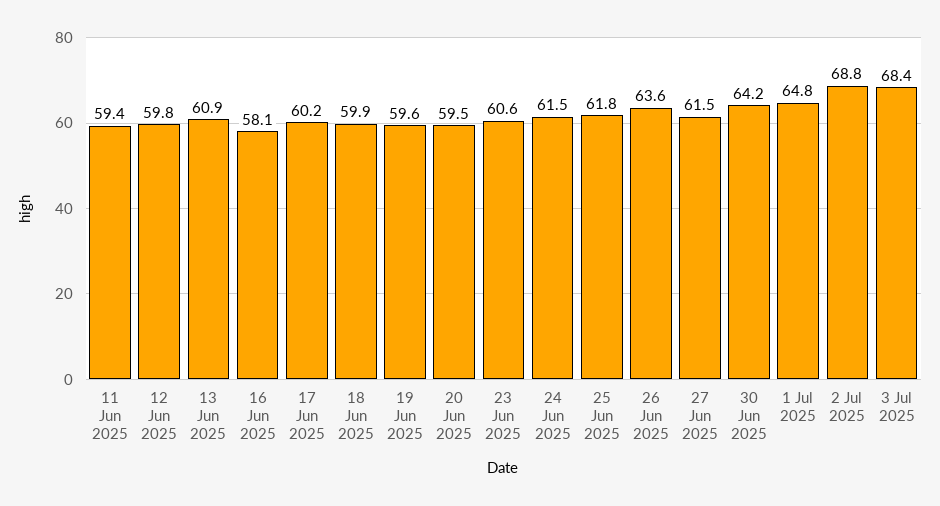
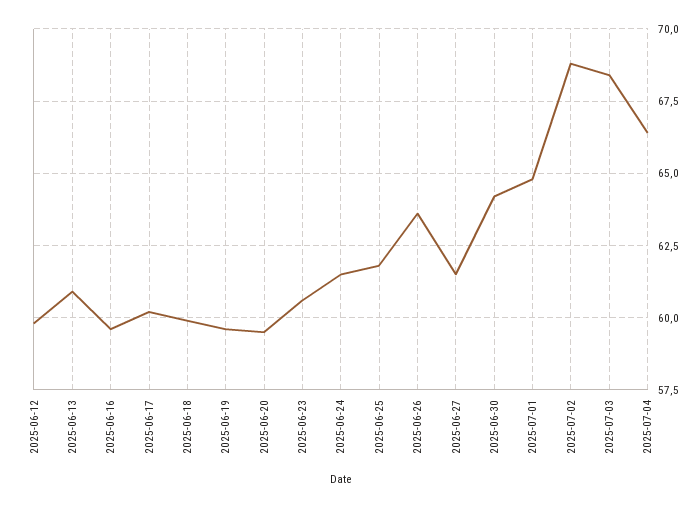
11 Jun 2025: 59.4 -> none
16 Jun 2025: 58.1 -> 59.5
2025-07-04: none -> 66.5

